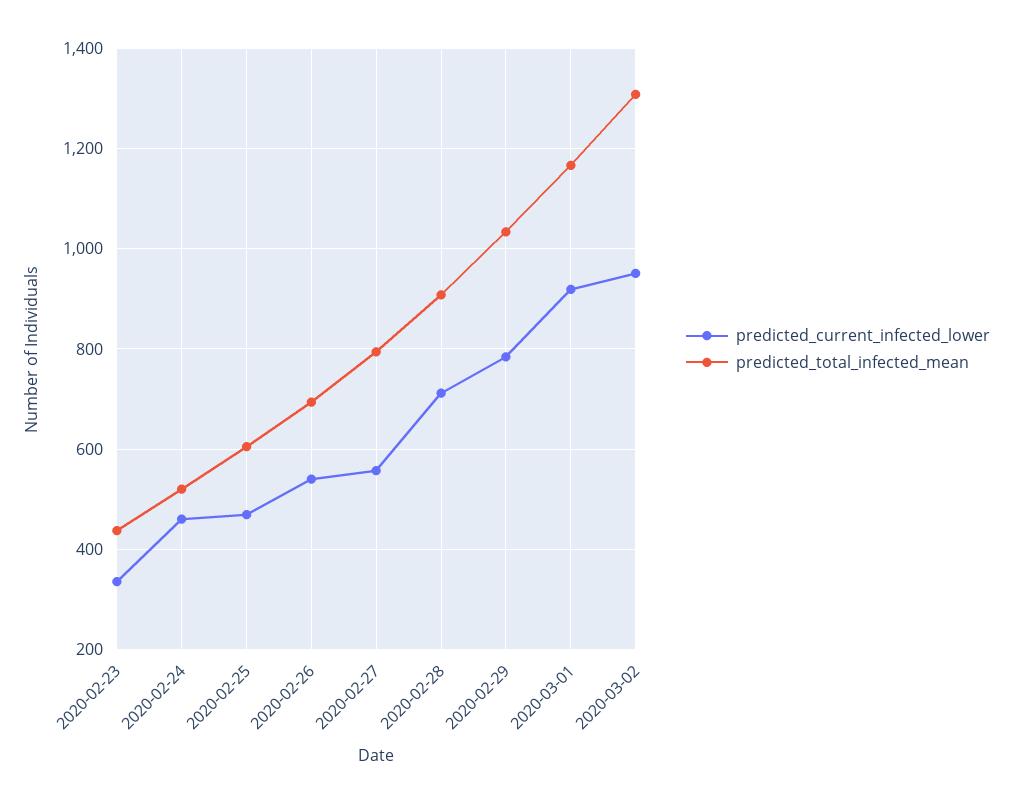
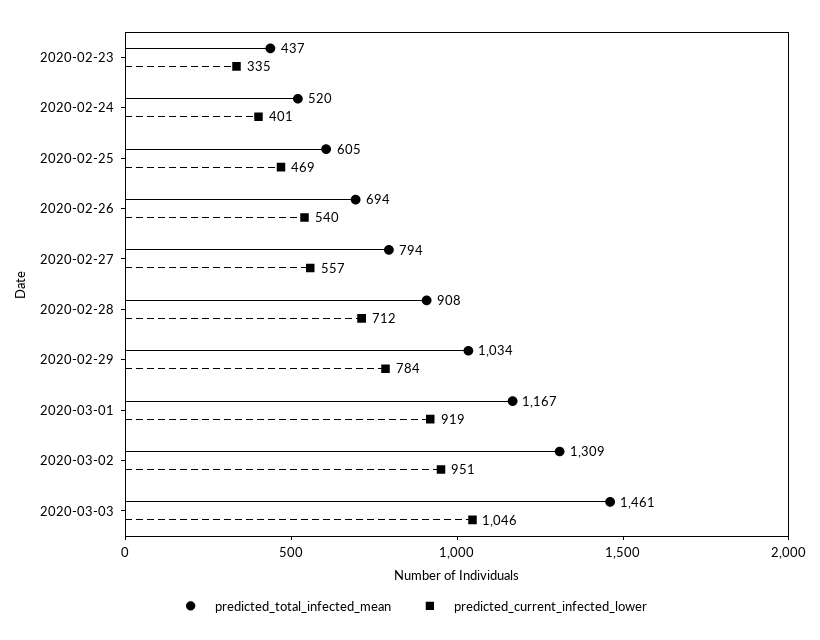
predicted_current_infected_lower, 2020-02-24: 460 -> 401
predicted_total_infected_mean, 2020-03-03: none -> 1461
predicted_current_infected_lower, 2020-03-03: none -> 1046

